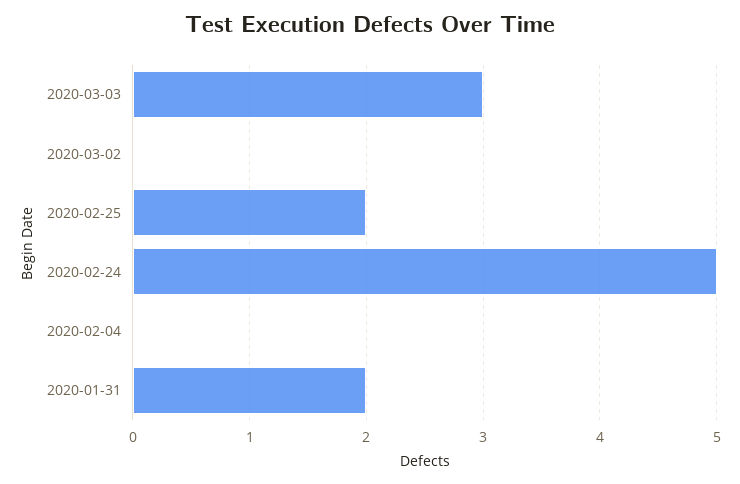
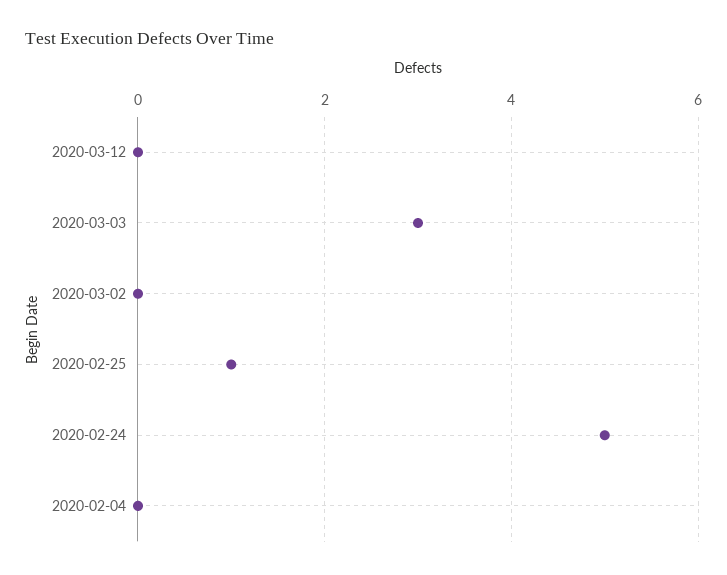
2020-02-25: 2 -> 1
2020-01-31: 2 -> none
2020-03-12: none -> 0

